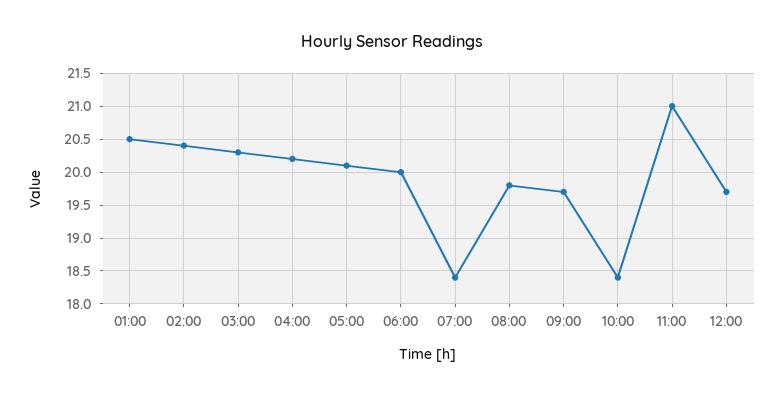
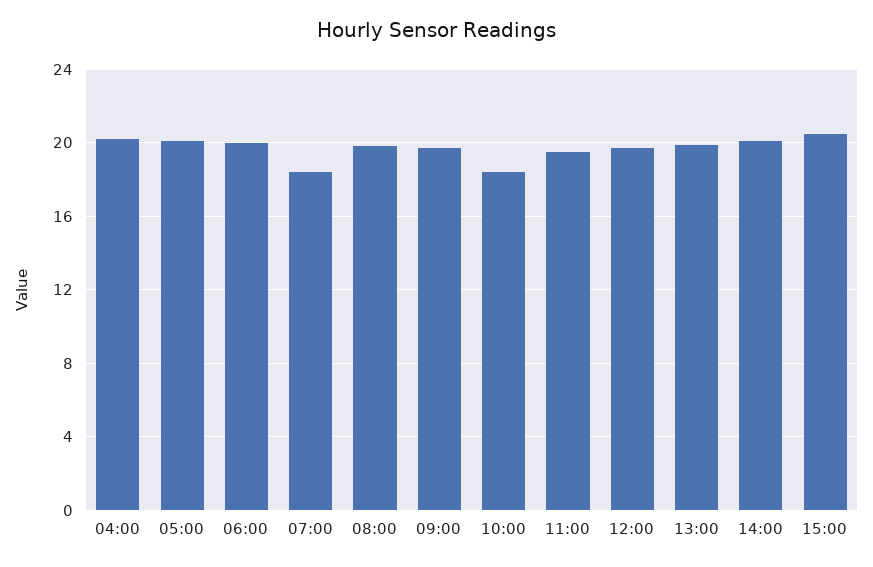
01:00: 20.5 -> none
02:00: 20.4 -> none
03:00: 20.3 -> none
11:00: 21 -> 19.5
13:00: none -> 20
14:00: none -> 20
15:00: none -> 20.5

